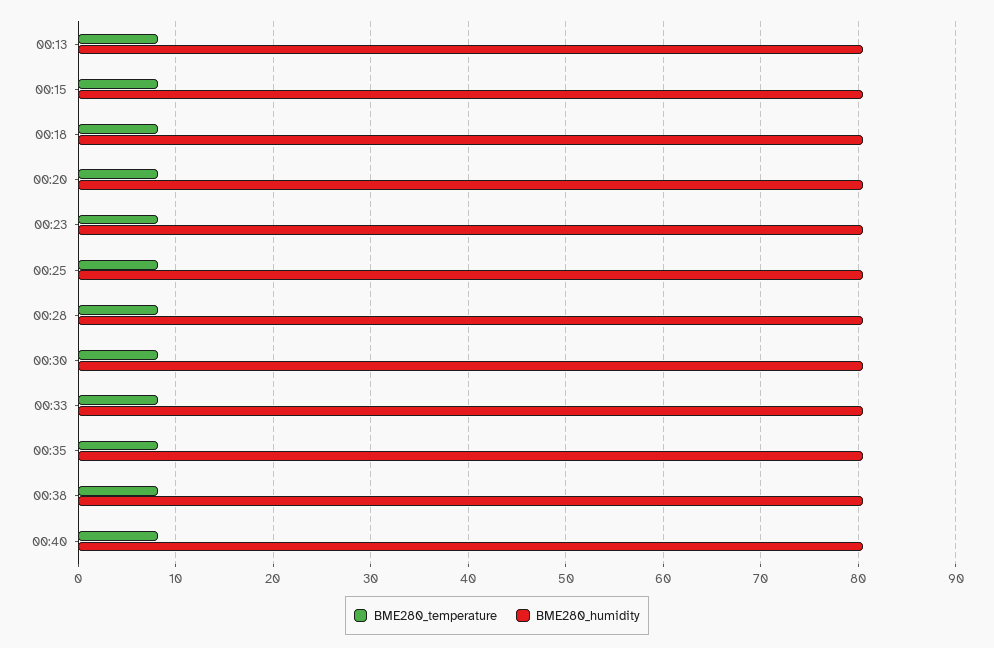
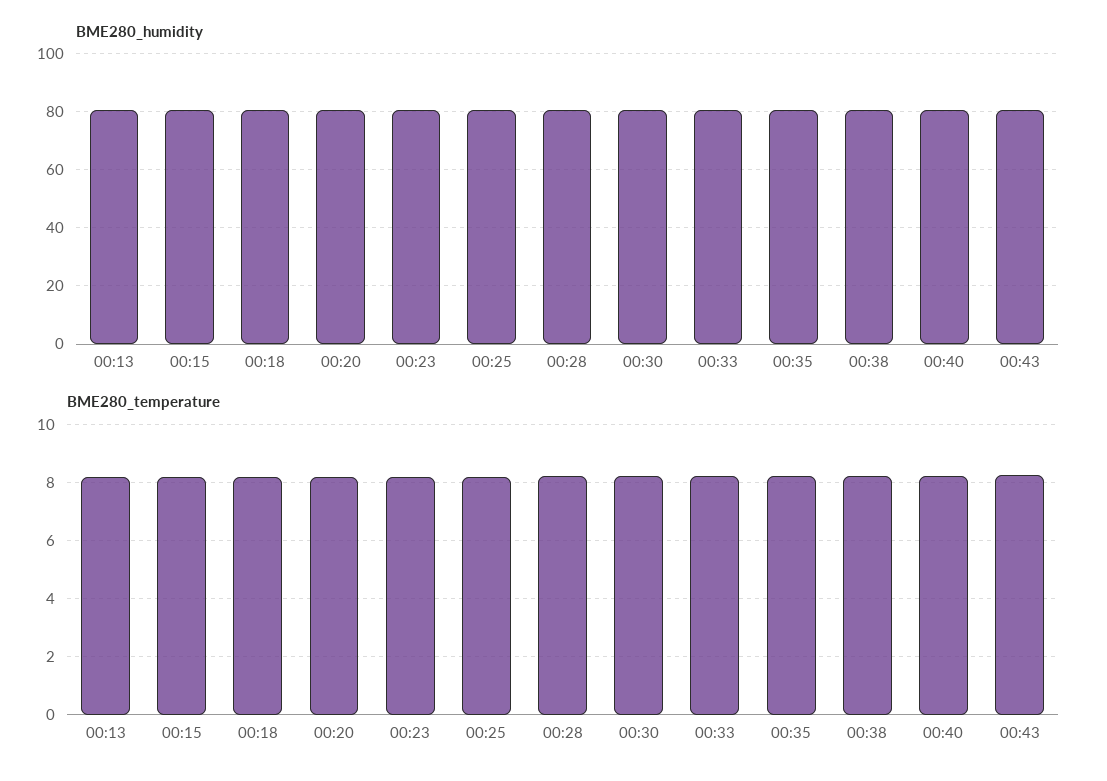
BME280_humidity, 00:43: none -> 80
BME280_temperature, 00:43: none -> 8.25

